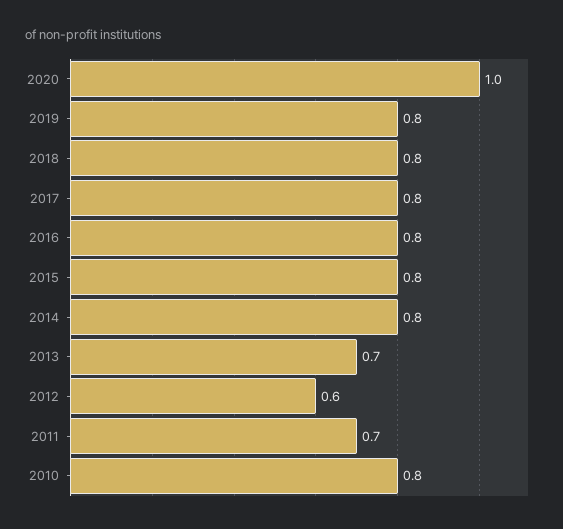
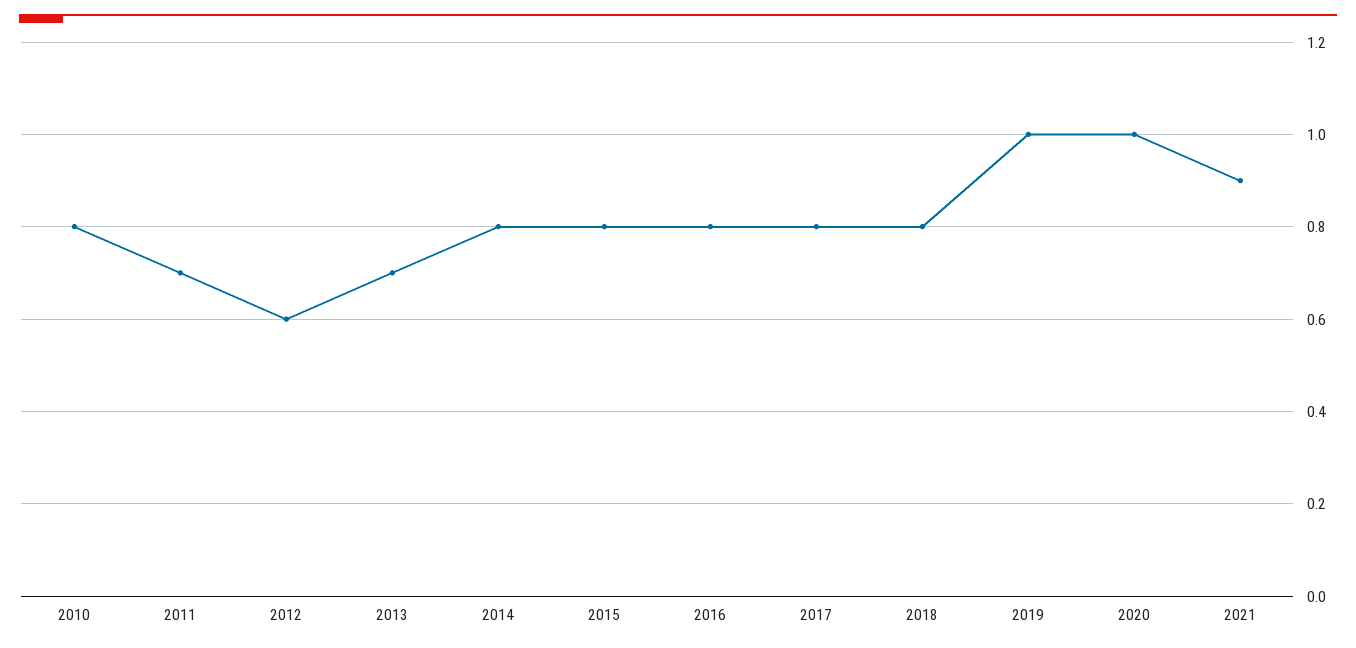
2019: 0.8 -> 1
2021: none -> 0.9

